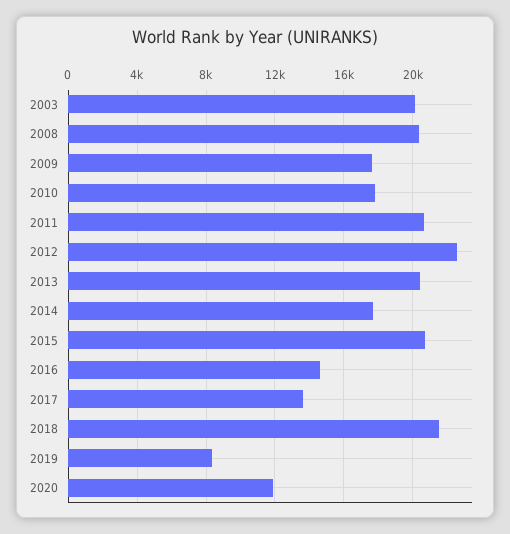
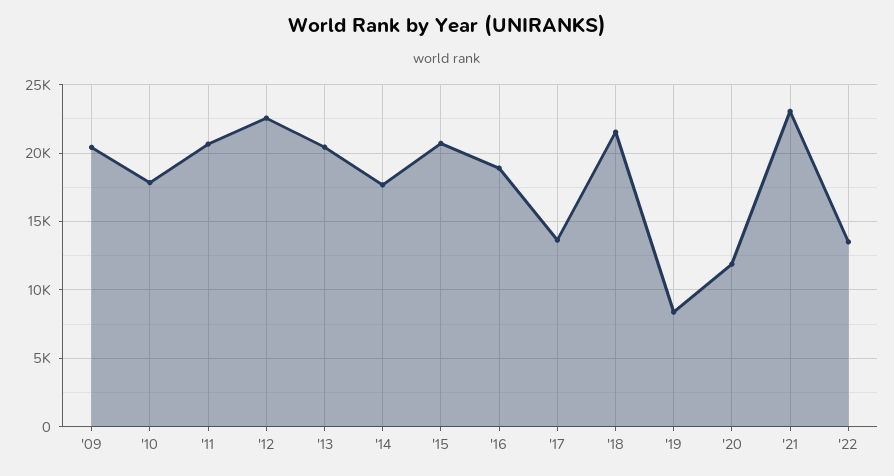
2003: 20000 -> none
2008: 20500 -> none
2009: 17500 -> 20500
2016: 14500 -> 19000
'21: none -> 23000
'22: none -> 13500

